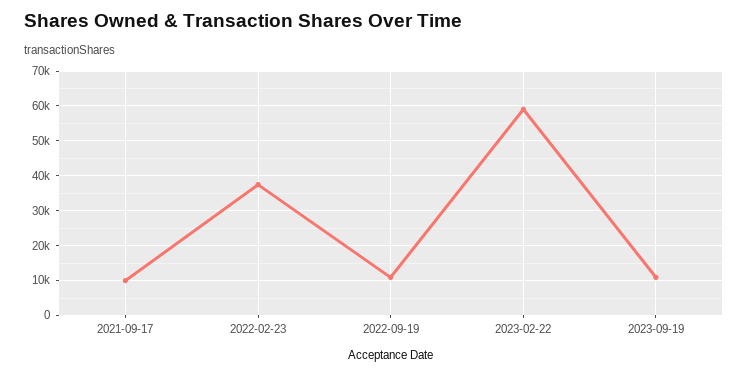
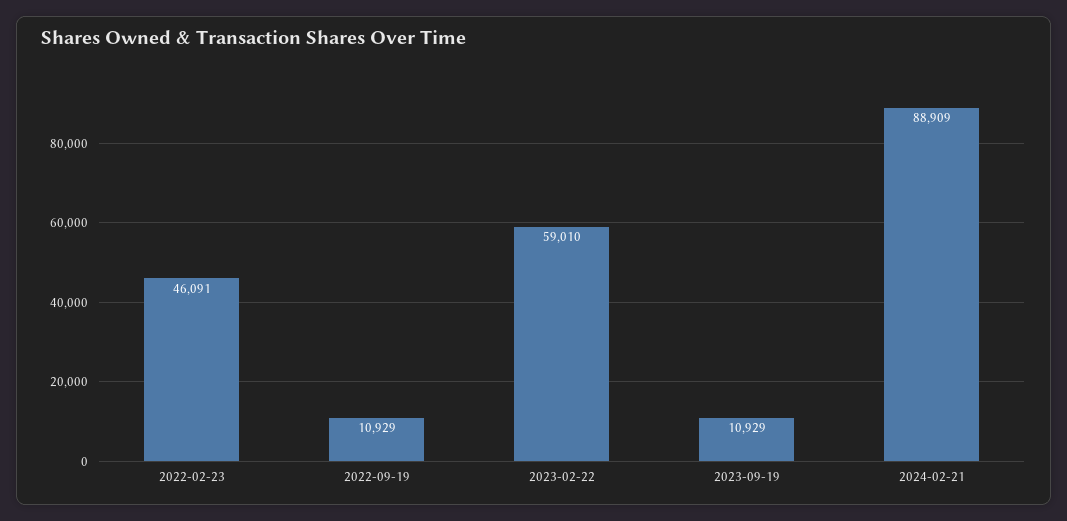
2021-09-17: 10000 -> none
2022-02-23: 38000 -> 46091
2024-02-21: none -> 88909

